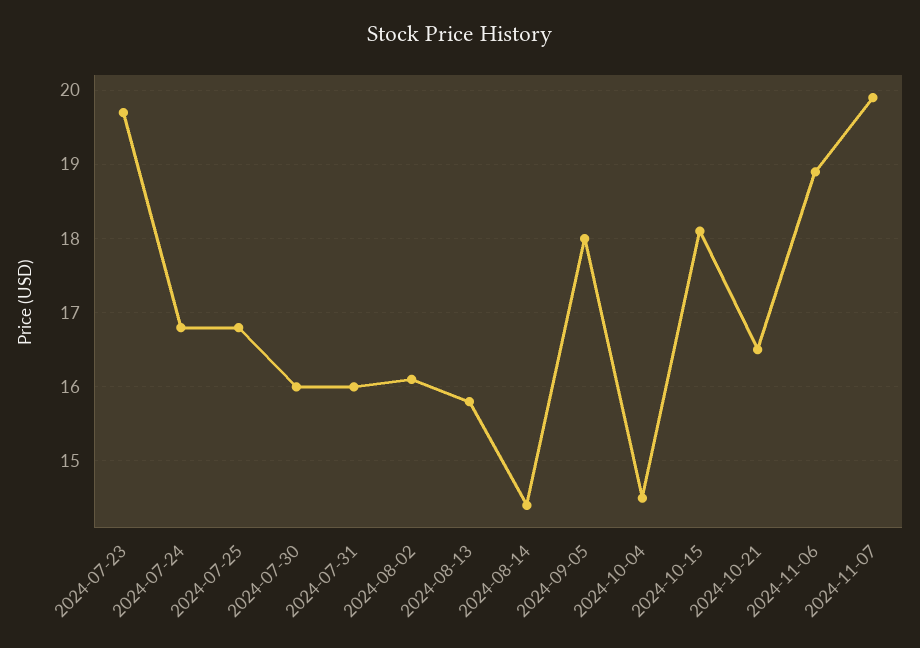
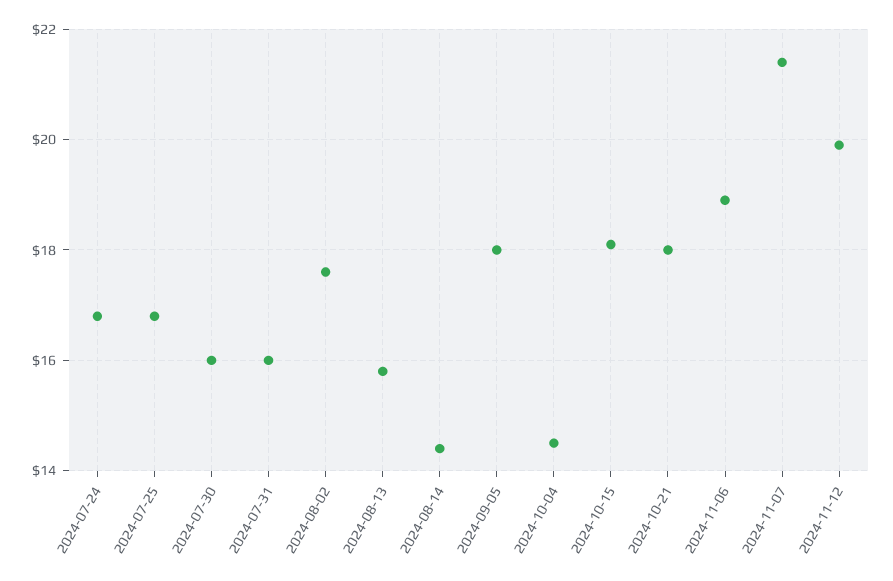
2024-07-23: 19.7 -> none
2024-08-02: 16.1 -> 17.5
2024-10-21: 16.5 -> 18
2024-11-07: 19.9 -> 21.5
2024-11-12: none -> 20

